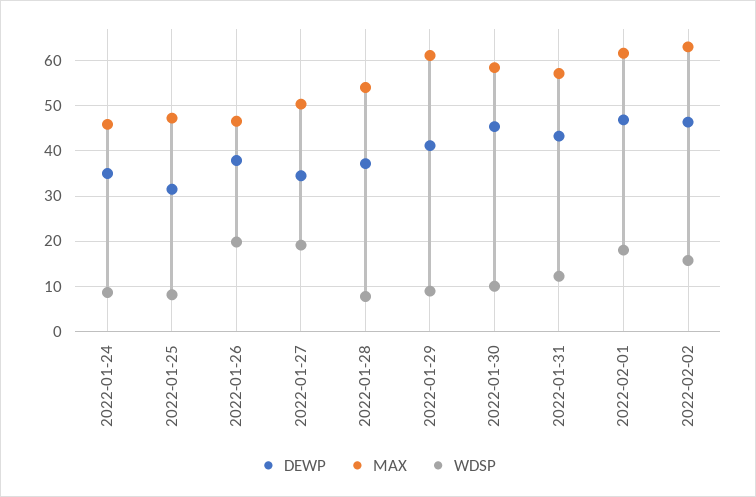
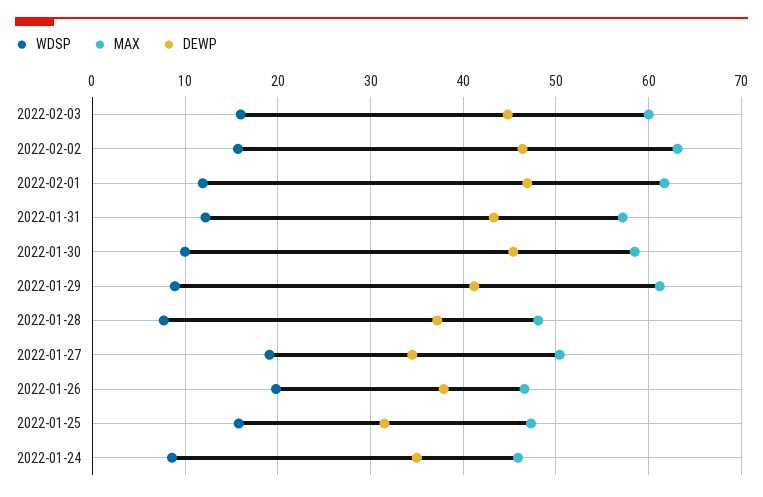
WDSP, 2022-01-25: 8 -> 16
MAX, 2022-01-28: 54 -> 48
WDSP, 2022-02-01: 18 -> 12
WDSP, 2022-02-03: none -> 16
MAX, 2022-02-03: none -> 60
DEWP, 2022-02-03: none -> 45

